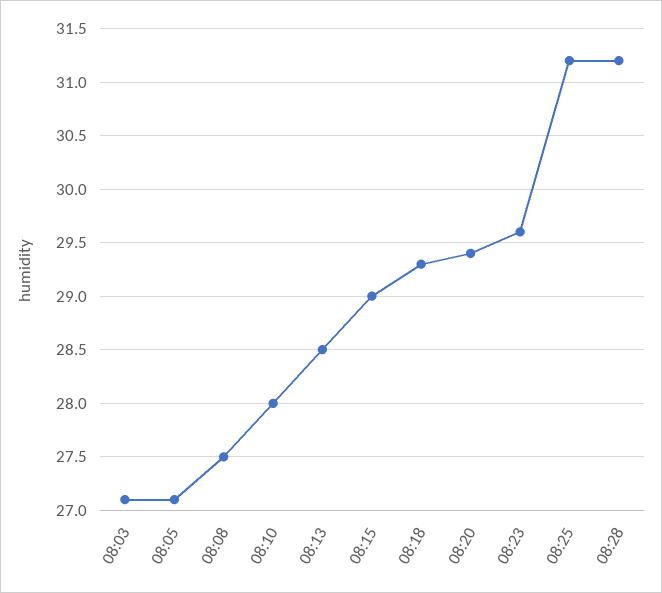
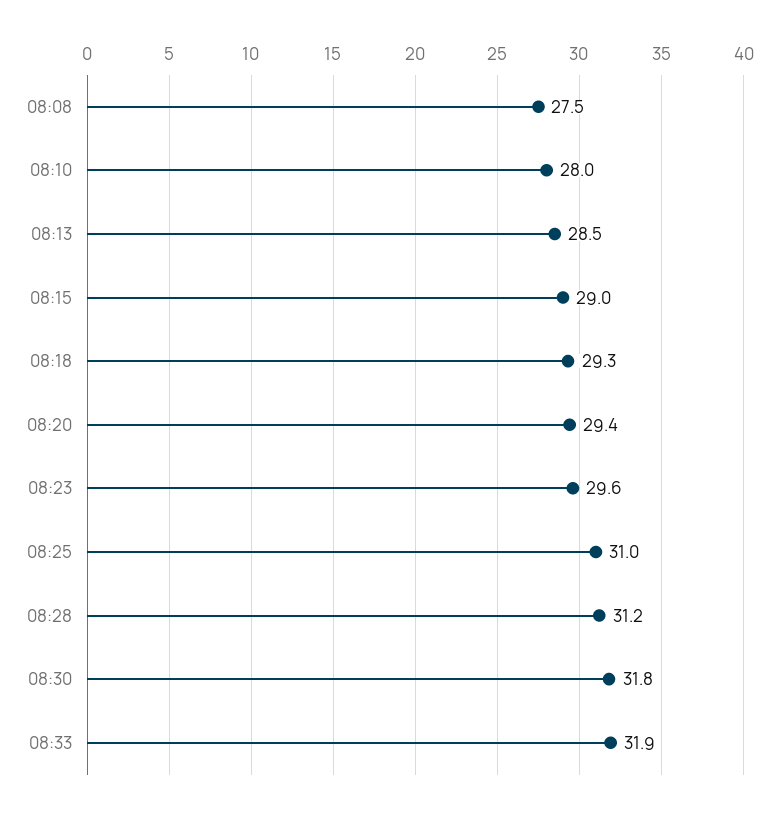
08:03: 27.1 -> none
08:05: 27.1 -> none
08:25: 31.2 -> 31
08:30: none -> 31.8
08:33: none -> 31.9

